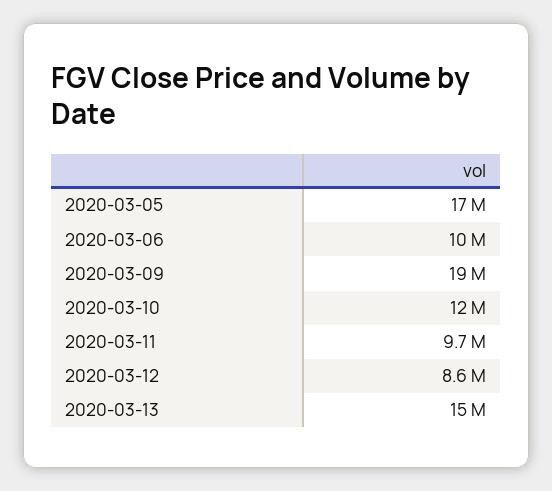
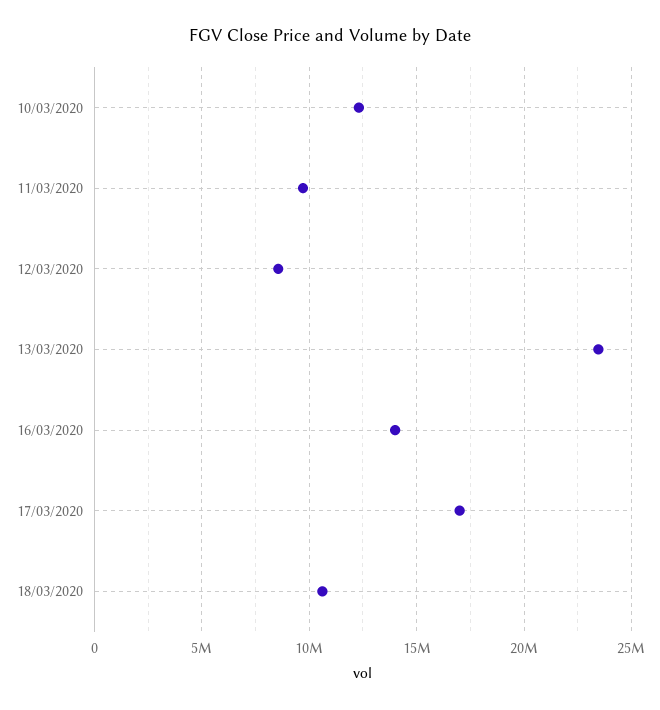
2020-03-05: 17000000 -> none
2020-03-06: 10000000 -> none
2020-03-09: 19000000 -> none
2020-03-13: 15000000 -> 23500000
16/03/2020: none -> 14000000
17/03/2020: none -> 17000000
18/03/2020: none -> 10500000

